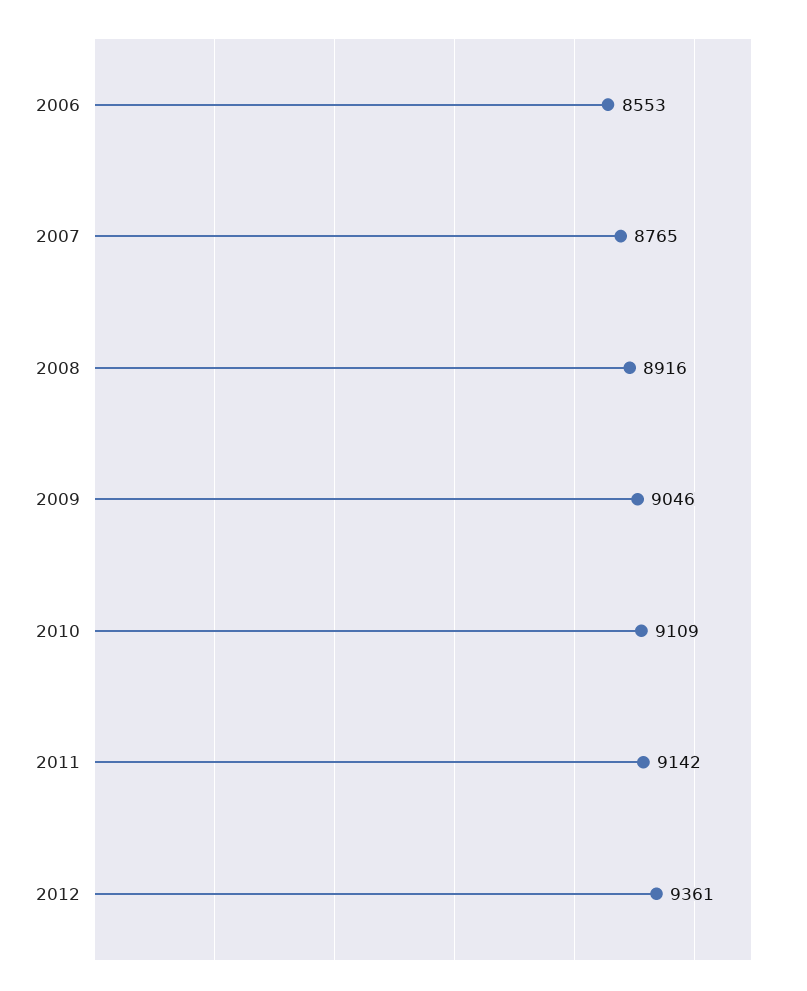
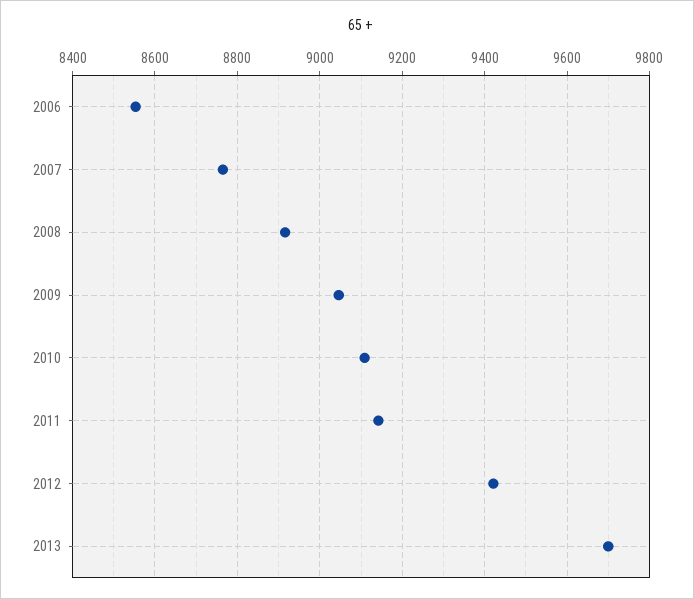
2012: 9361 -> 9420
2013: none -> 9700

